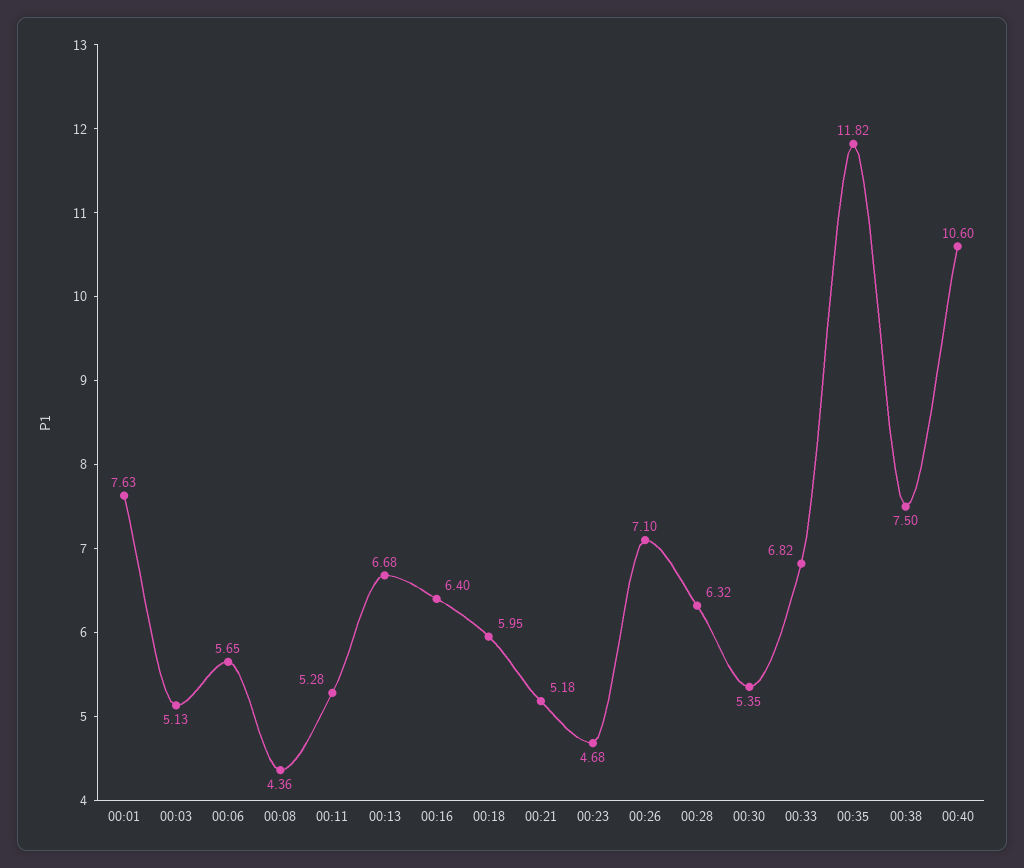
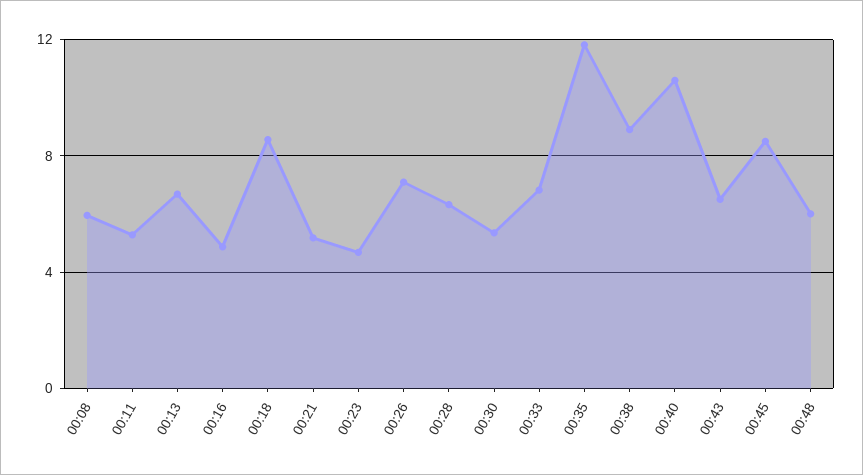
00:01: 7.63 -> none
00:03: 5.13 -> none
00:06: 5.65 -> none
00:08: 4.36 -> 6
00:16: 6.4 -> 5
00:18: 5.95 -> 8.5
00:38: 7.5 -> 9
00:43: none -> 6.5
00:45: none -> 8.5
00:48: none -> 6

